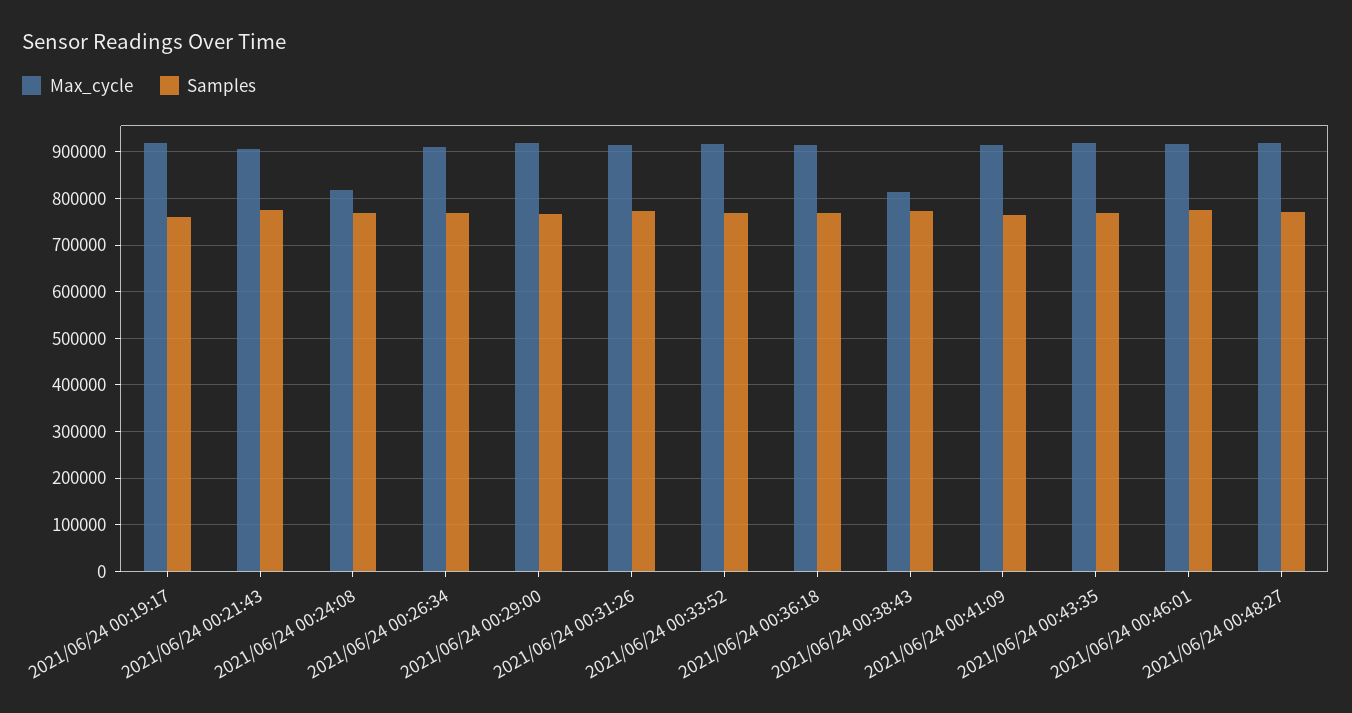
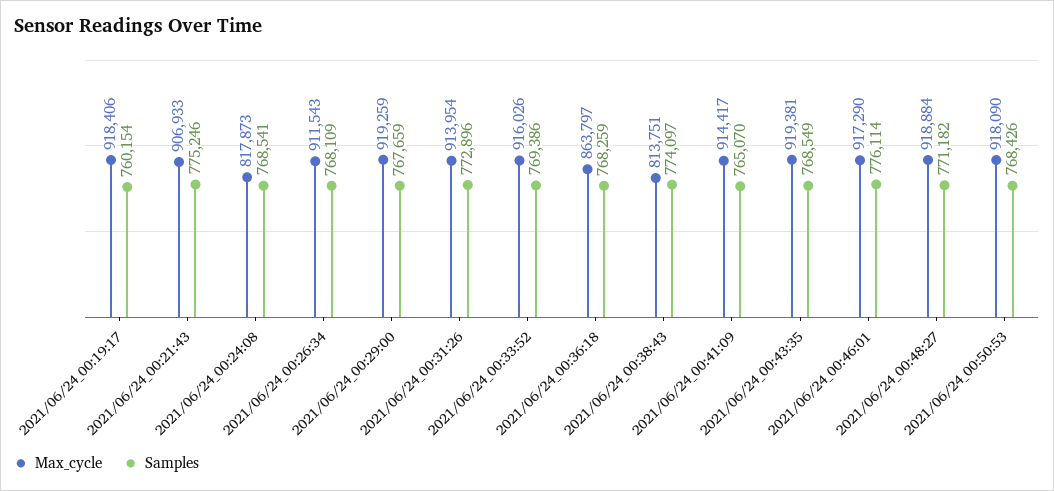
Max_cycle, 2021/06/24 00:36:18: 920000 -> 863797
Max_cycle, 2021/06/24_00:50:53: none -> 918090
Samples, 2021/06/24_00:50:53: none -> 768426

